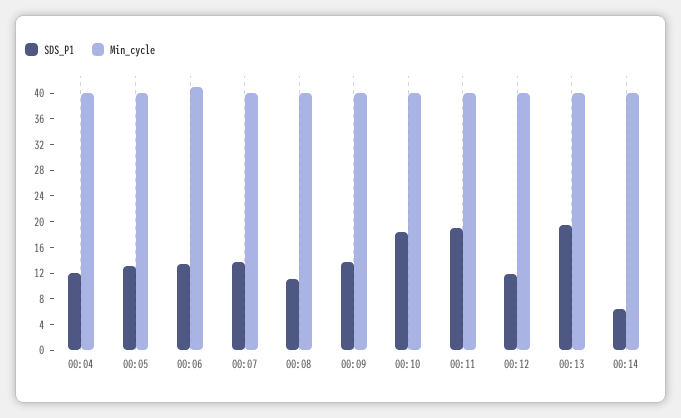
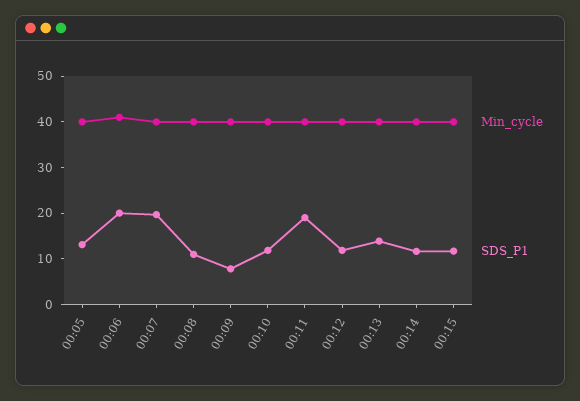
SDS_P1, 00:04: 12 -> none
Min_cycle, 00:04: 40 -> none
SDS_P1, 00:06: 14 -> 20
SDS_P1, 00:07: 14 -> 20
SDS_P1, 00:09: 14 -> 8
SDS_P1, 00:10: 18 -> 12
SDS_P1, 00:13: 20 -> 14
SDS_P1, 00:14: 6 -> 12
Min_cycle, 00:15: none -> 40
SDS_P1, 00:15: none -> 12

